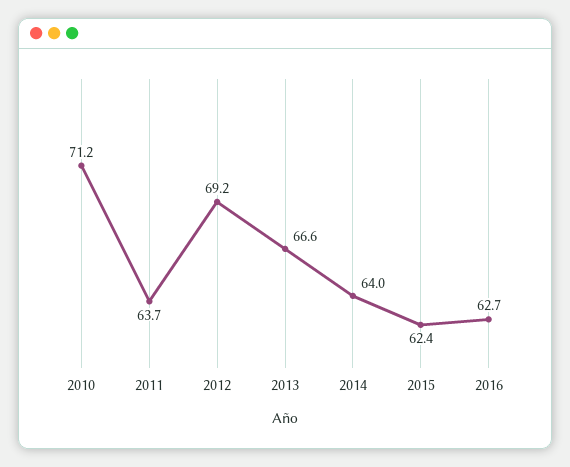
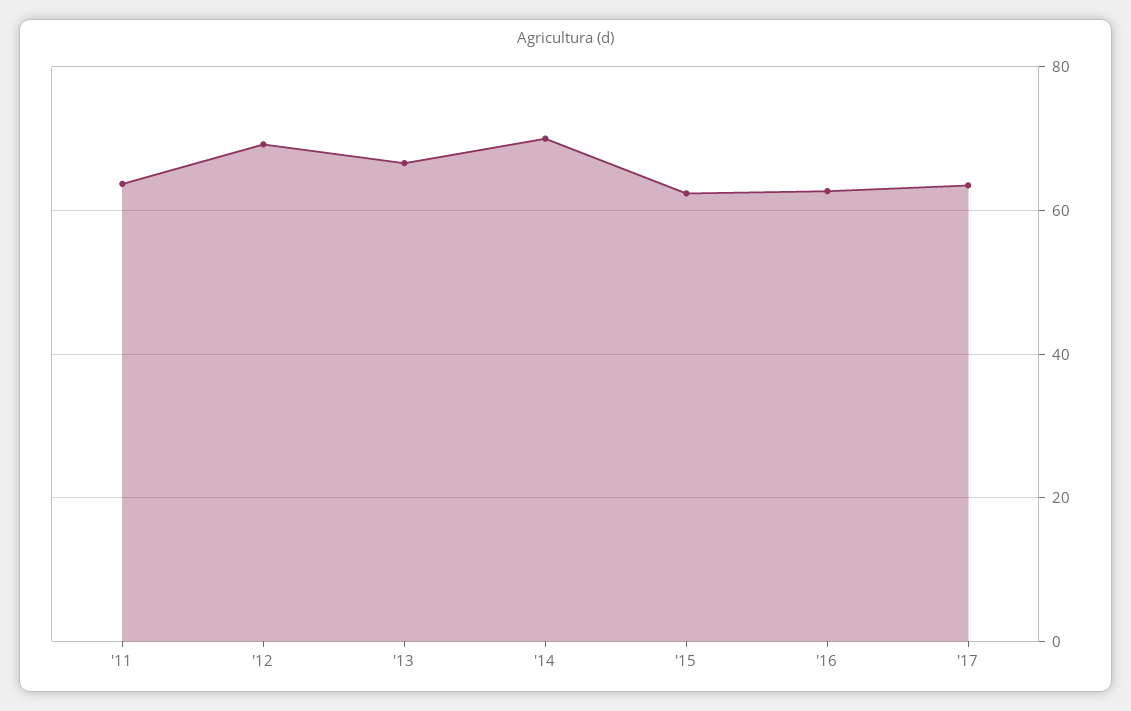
2010: 71.2 -> none
2014: 64 -> 70
'17: none -> 64

